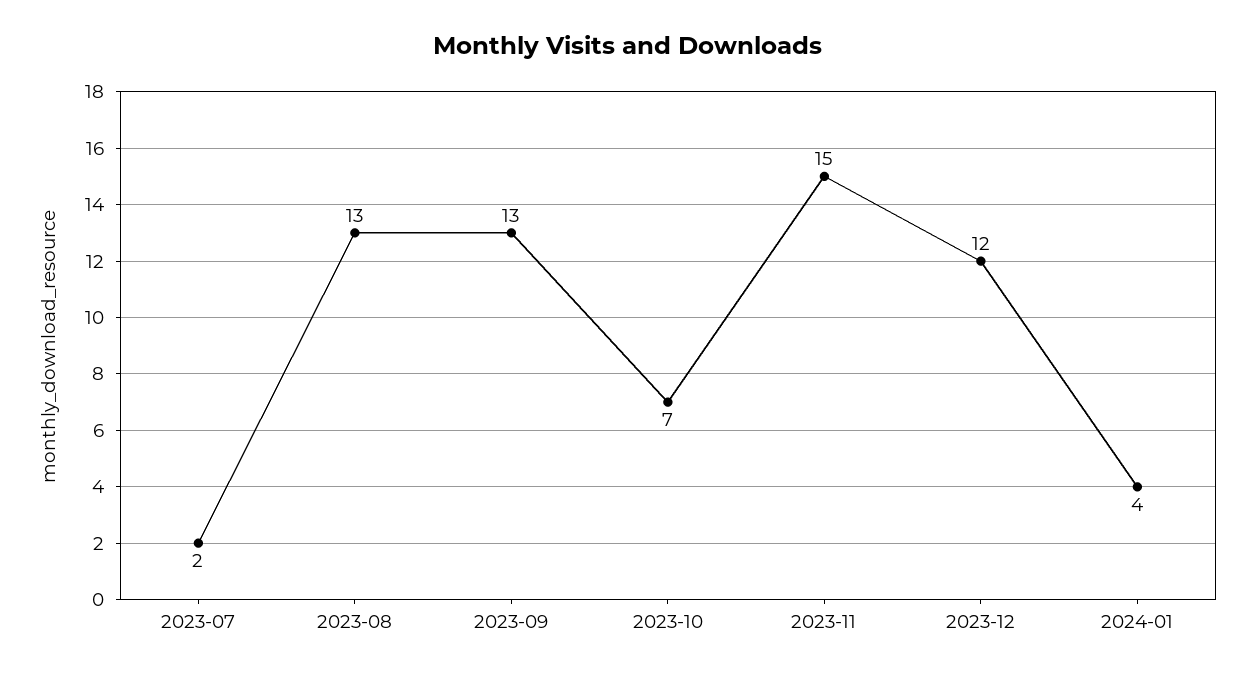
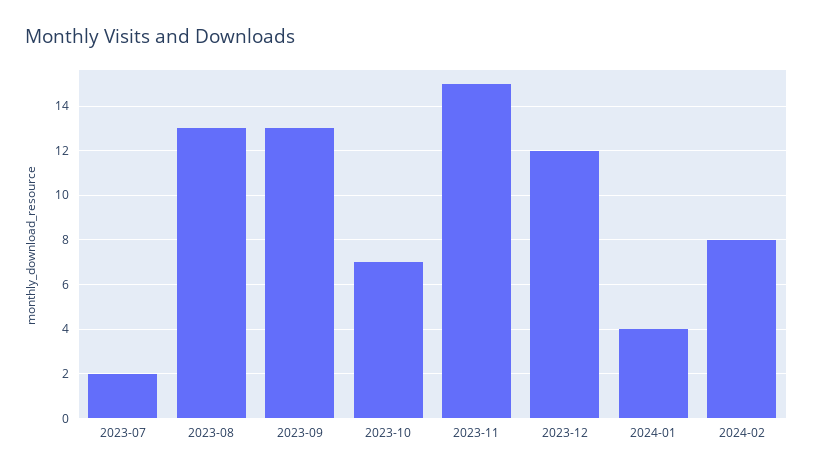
2024-02: none -> 8

